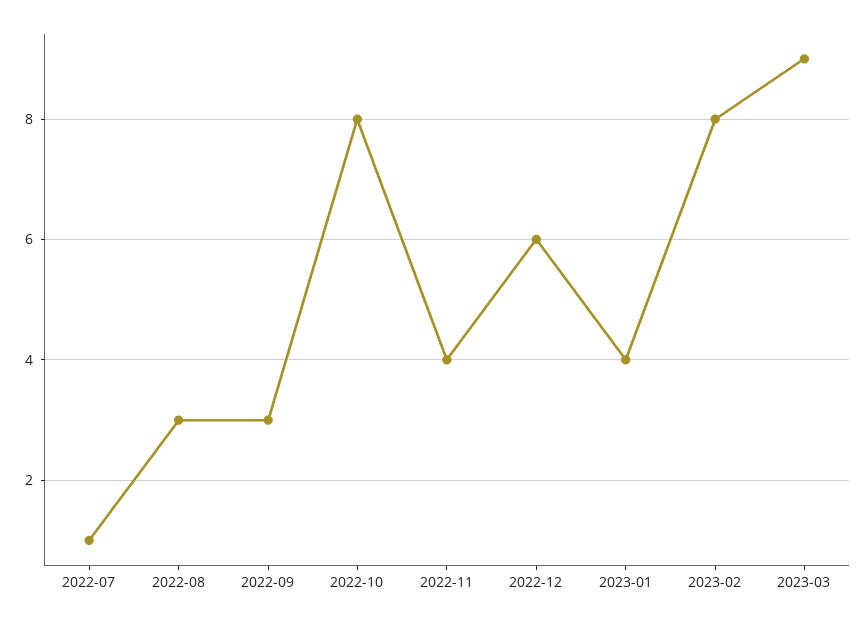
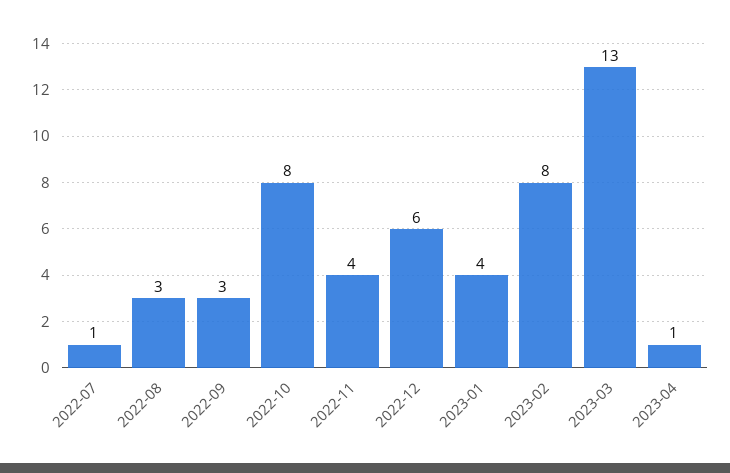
2023-03: 9 -> 13
2023-04: none -> 1

